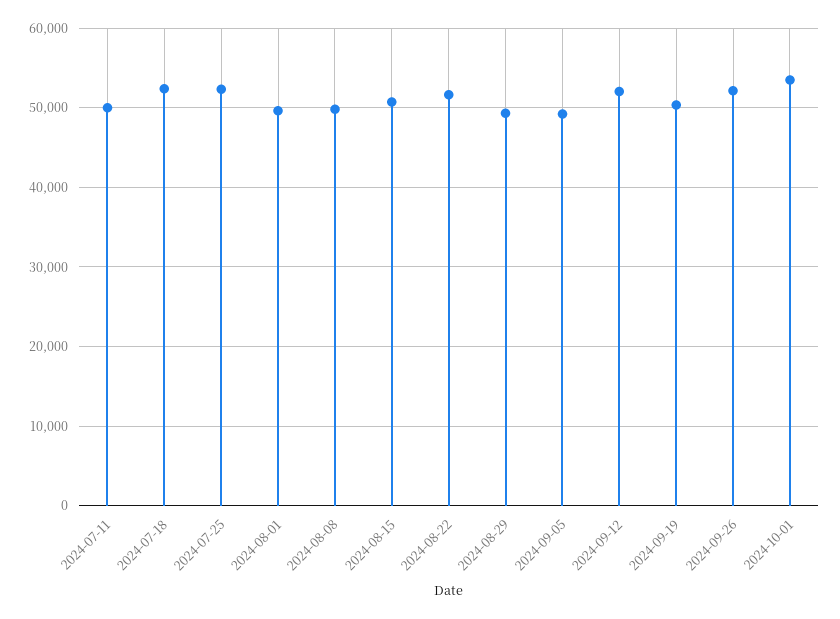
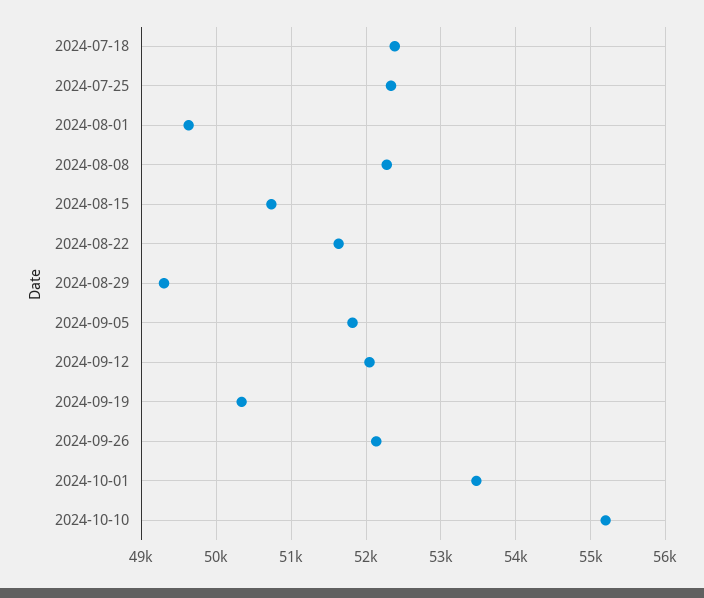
2024-07-11: 50000 -> none
2024-08-08: 50000 -> 52300
2024-09-05: 49000 -> 51800
2024-10-10: none -> 55200

